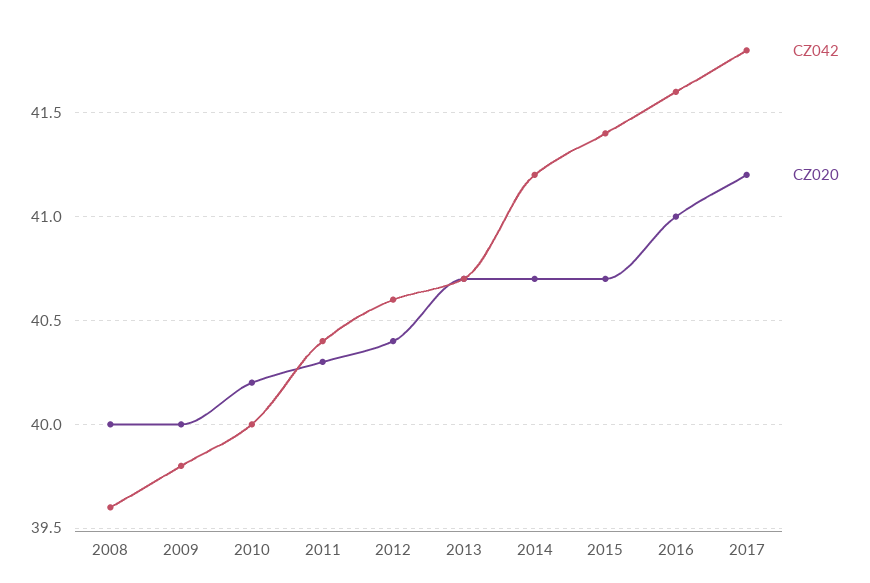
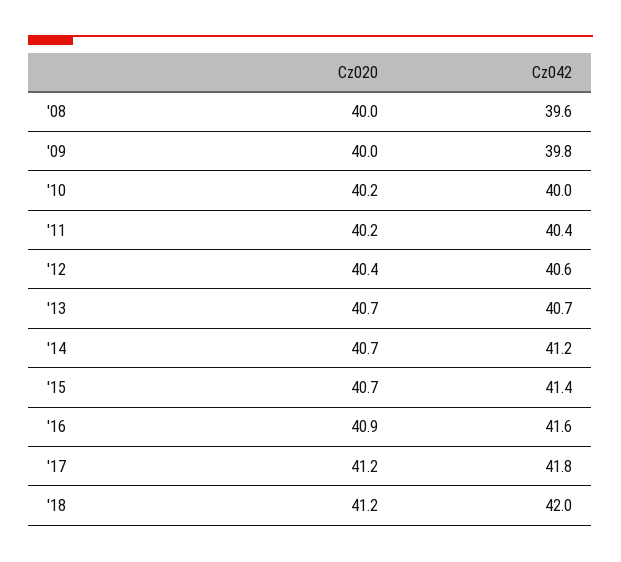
CZ020, 2011: 40.3 -> 40.2
CZ020, 2016: 41 -> 40.9
CZ020, '18: none -> 41.2
CZ042, '18: none -> 42

